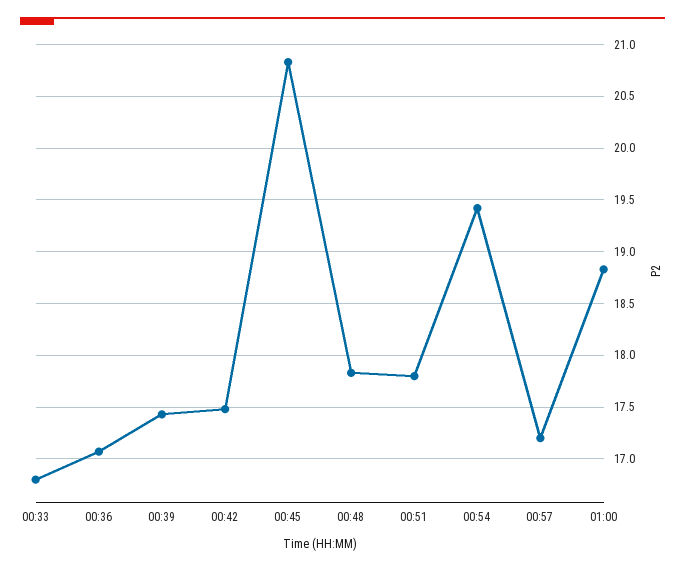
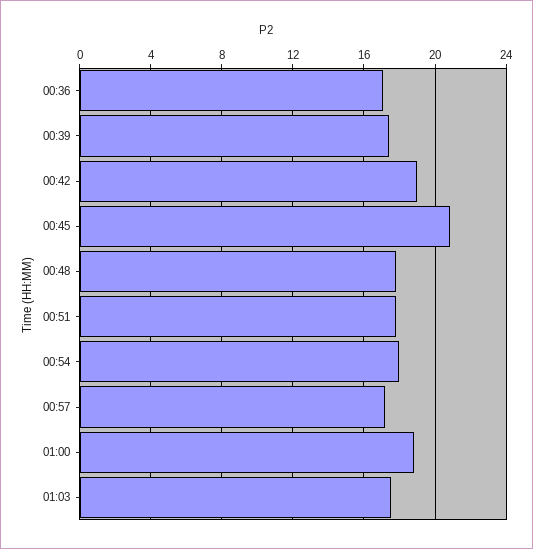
00:33: 16.8 -> none
00:42: 17.5 -> 19
00:54: 19.4 -> 18
01:03: none -> 17.5

